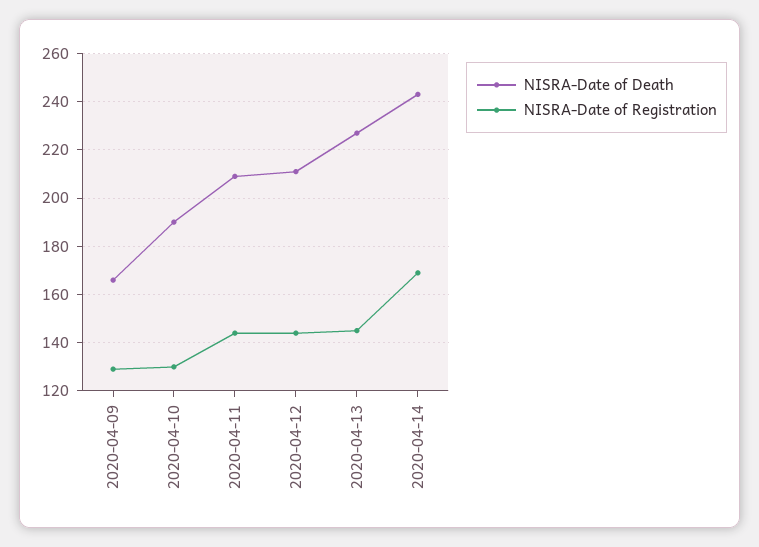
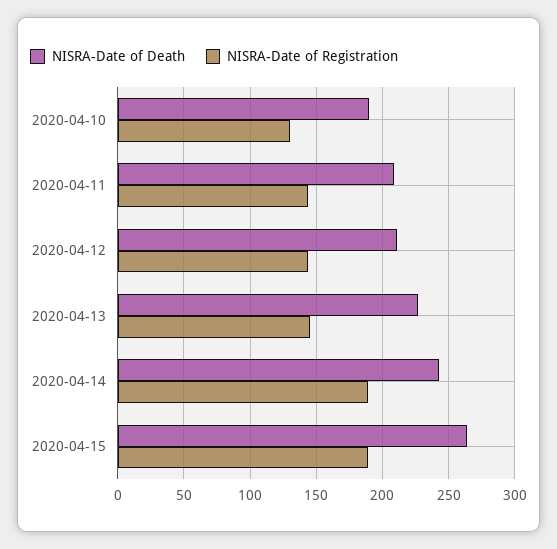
NISRA-Date of Death, 2020-04-09: 165 -> none
NISRA-Date of Registration, 2020-04-09: 130 -> none
NISRA-Date of Registration, 2020-04-14: 170 -> 190
NISRA-Date of Death, 2020-04-15: none -> 265
NISRA-Date of Registration, 2020-04-15: none -> 190

